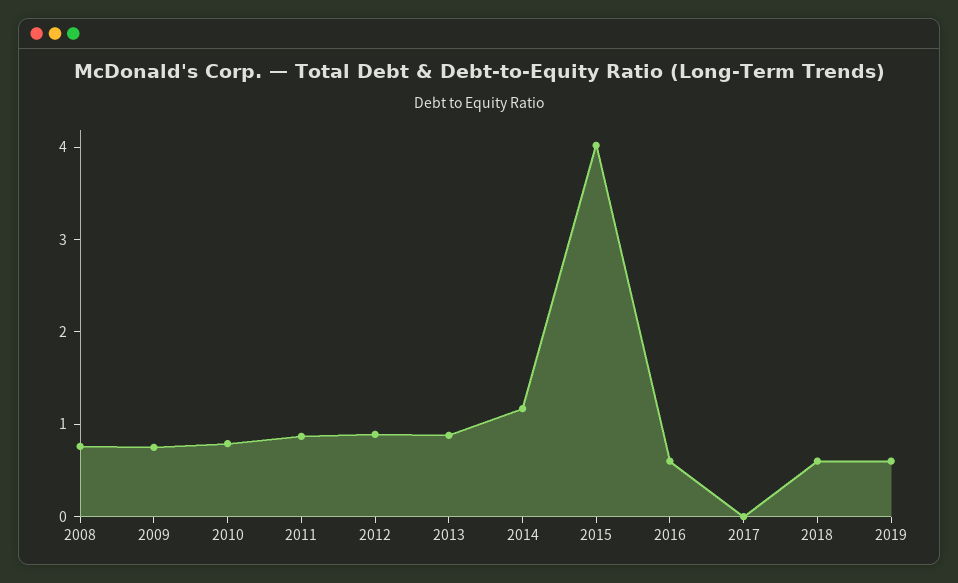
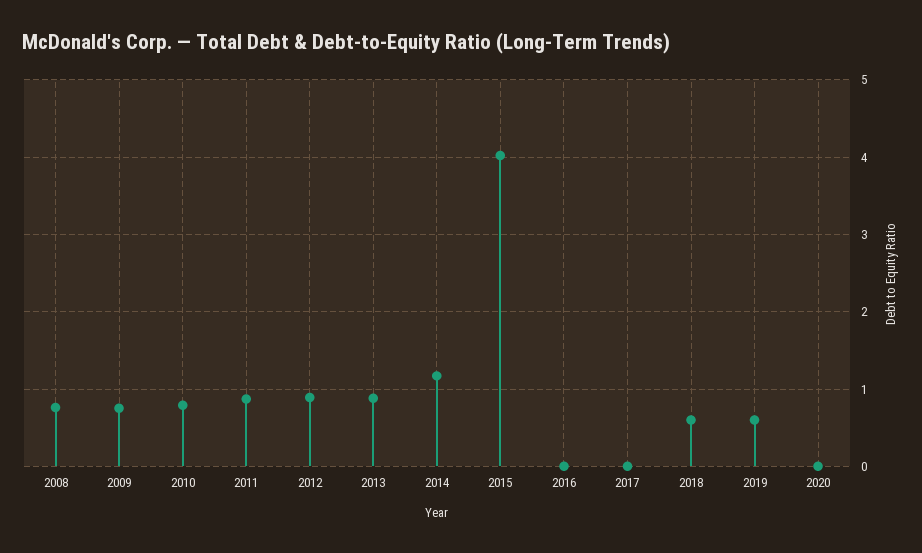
2016: 0.6 -> 0
2020: none -> 0

